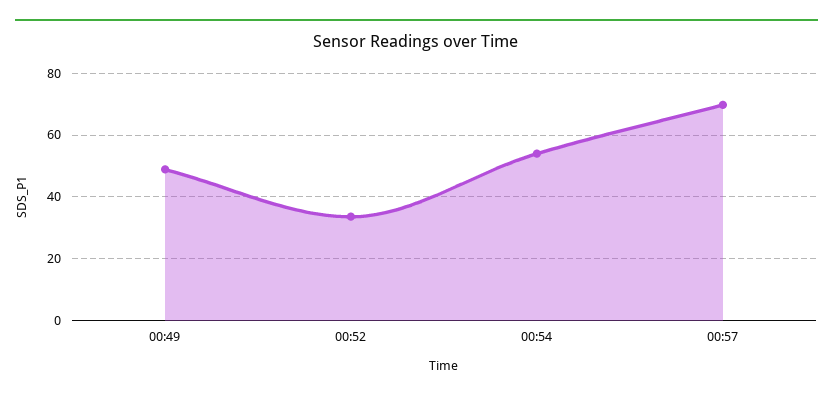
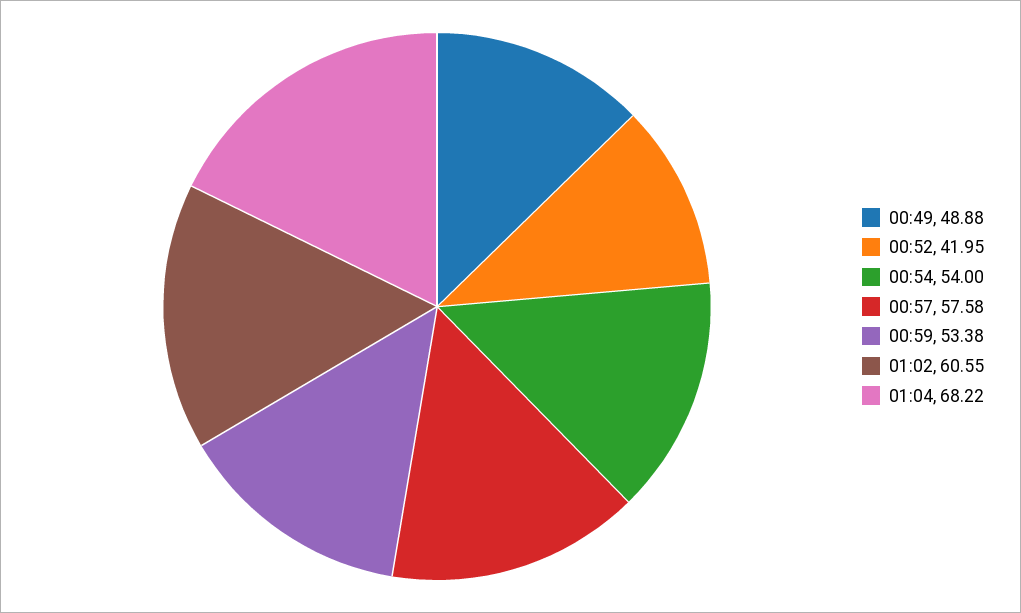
00:52: 34 -> 41.95
00:57: 70 -> 57.58
00:59: none -> 53.38
01:02: none -> 60.55
01:04: none -> 68.22

